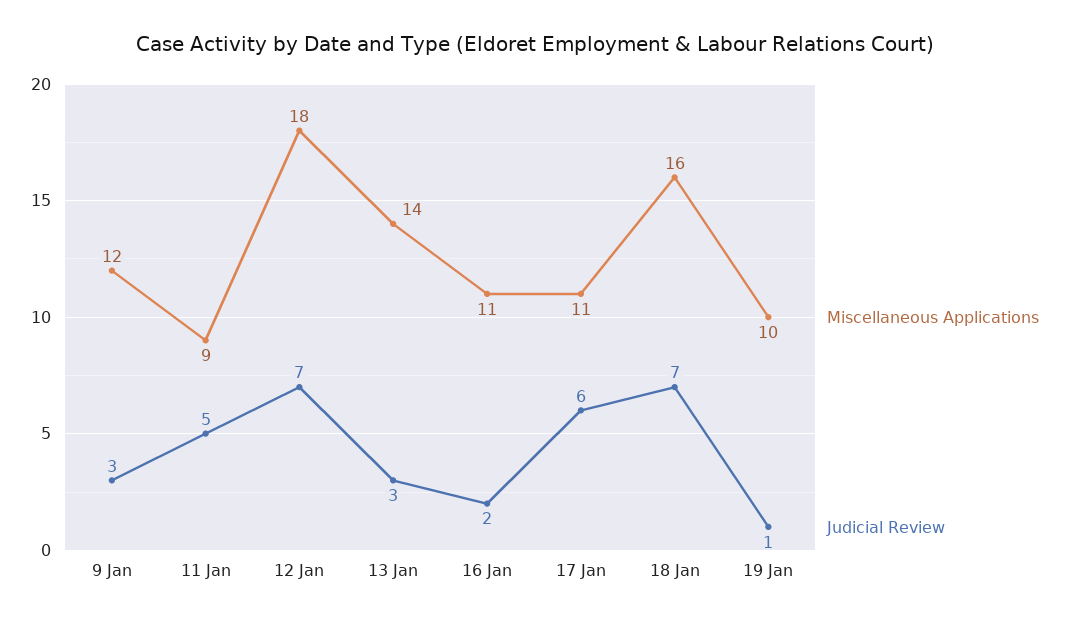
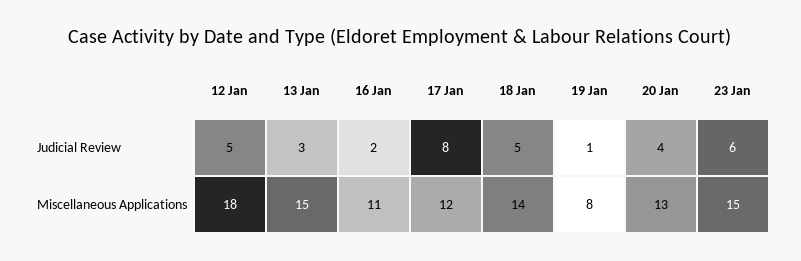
Miscellaneous Applications, 9 Jan: 12 -> none
Judicial Review, 9 Jan: 3 -> none
Miscellaneous Applications, 11 Jan: 9 -> none
Judicial Review, 11 Jan: 5 -> none
Judicial Review, 12 Jan: 7 -> 5
Miscellaneous Applications, 13 Jan: 14 -> 15
Miscellaneous Applications, 17 Jan: 11 -> 12
Judicial Review, 17 Jan: 6 -> 8
Miscellaneous Applications, 18 Jan: 16 -> 14
Judicial Review, 18 Jan: 7 -> 5
Miscellaneous Applications, 19 Jan: 10 -> 8
Judicial Review, 20 Jan: none -> 4
Judicial Review, 23 Jan: none -> 6
Miscellaneous Applications, 20 Jan: none -> 13
Miscellaneous Applications, 23 Jan: none -> 15

